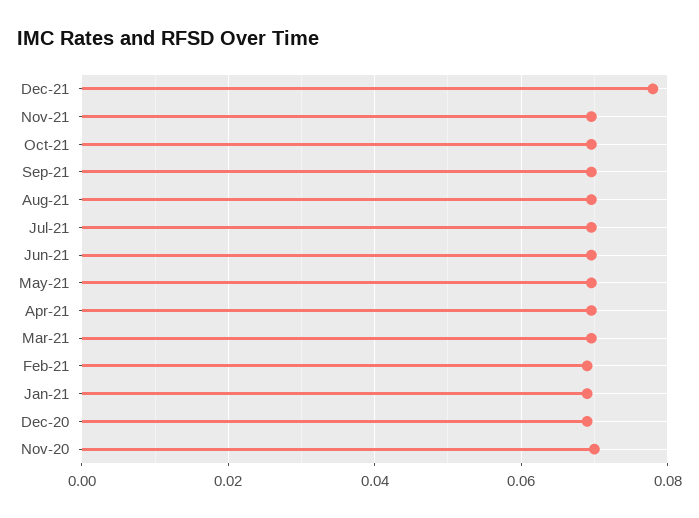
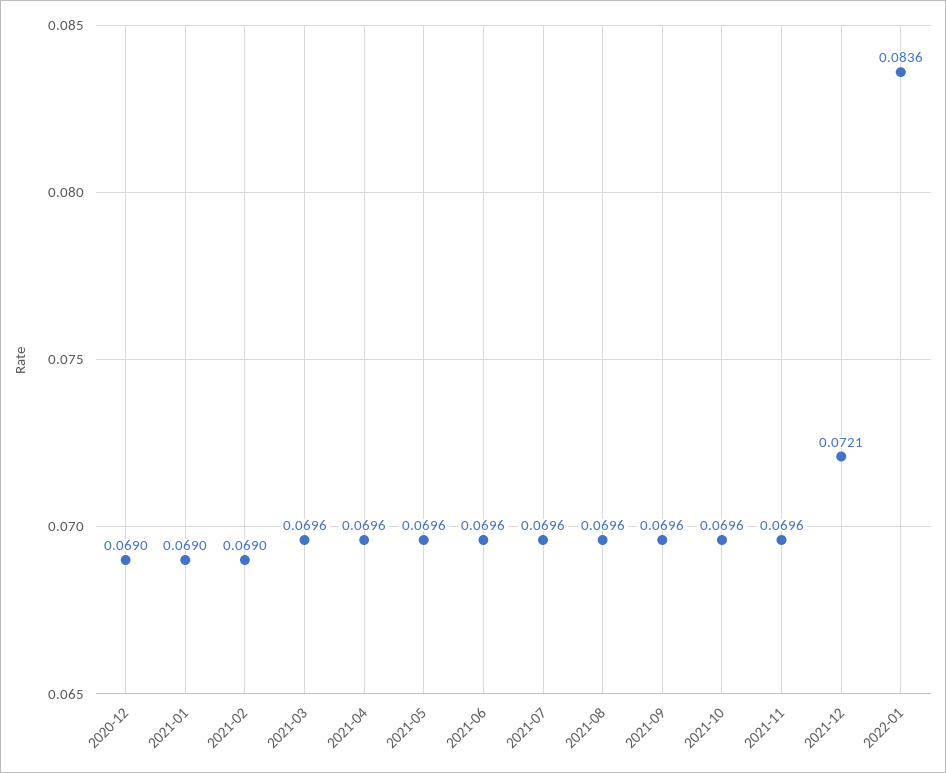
Dec-21: 0.078 -> 0.0721
Nov-20: 0.07 -> none
2022-01: none -> 0.0836

